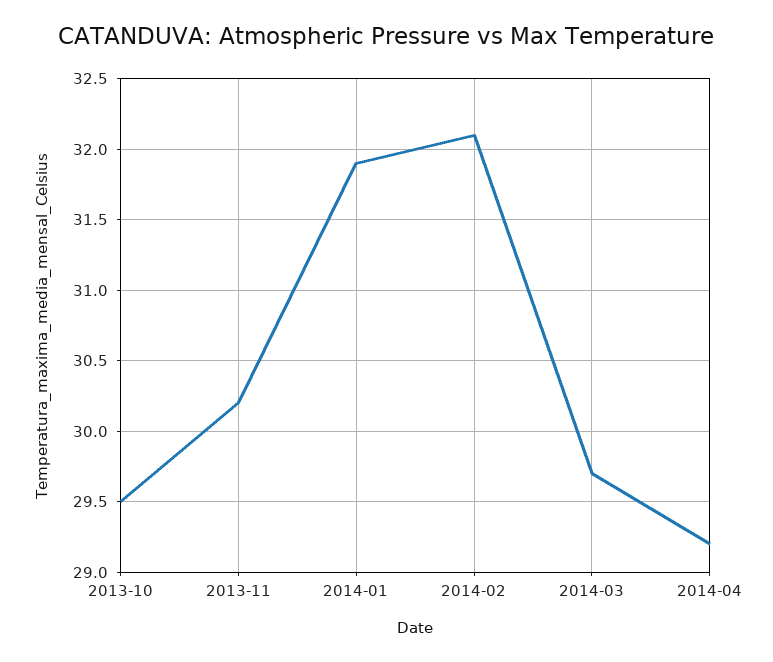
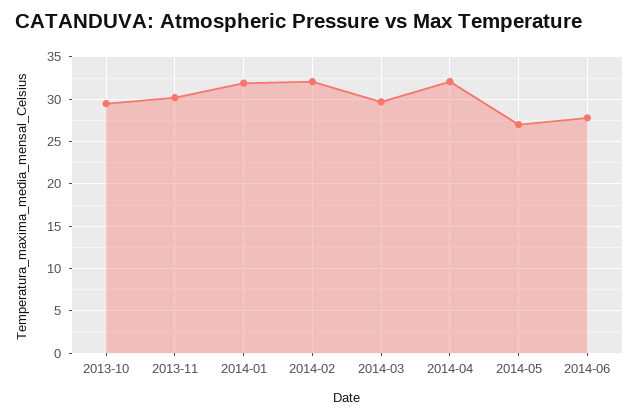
2014-04: 29.2 -> 32
2014-05: none -> 27
2014-06: none -> 28

